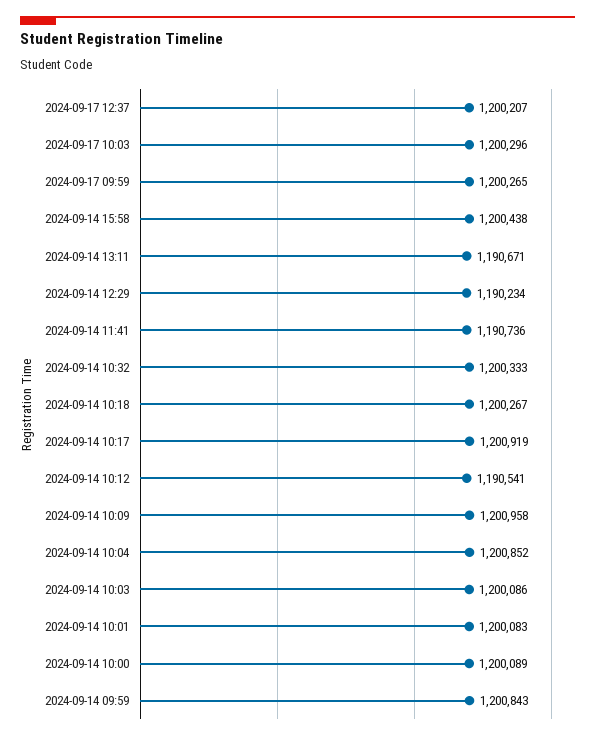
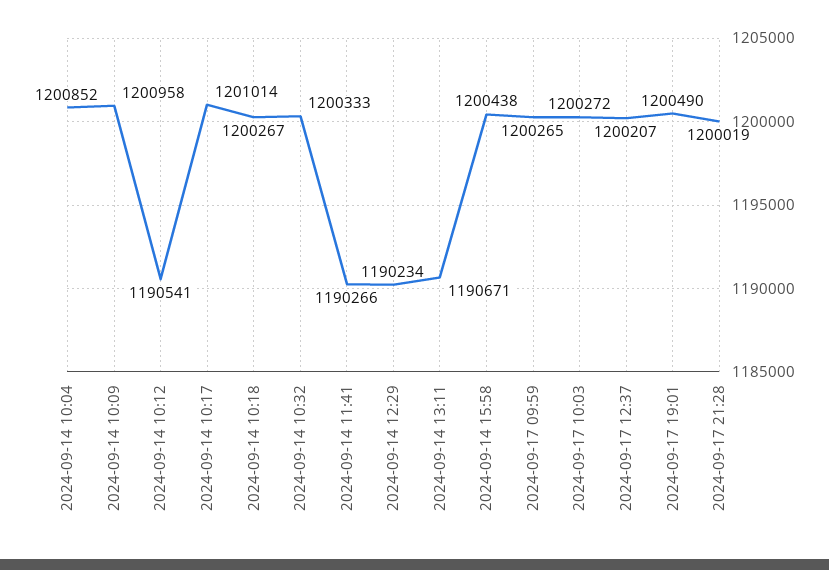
2024-09-17 10:03: 1200296 -> 1200272
2024-09-14 11:41: 1190736 -> 1190266
2024-09-14 10:17: 1200919 -> 1201014
2024-09-14 10:03: 1200086 -> none
2024-09-14 10:01: 1200083 -> none
2024-09-14 10:00: 1200089 -> none
2024-09-14 09:59: 1200843 -> none
2024-09-17 19:01: none -> 1200490
2024-09-17 21:28: none -> 1200019

